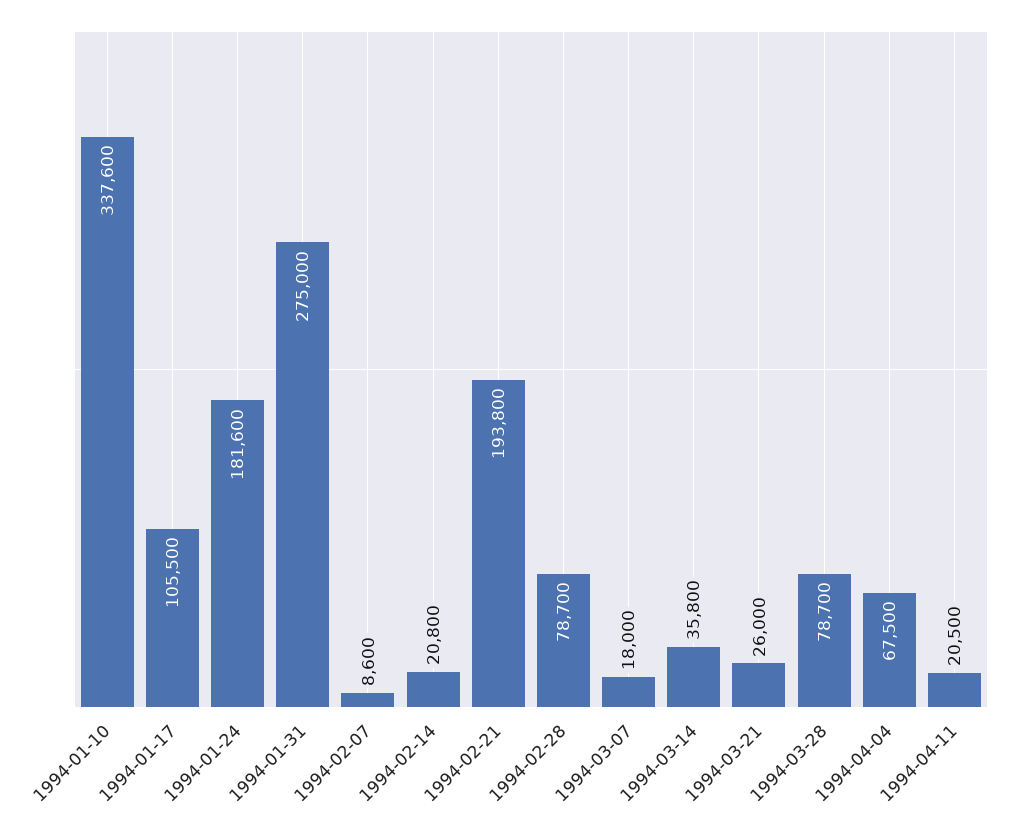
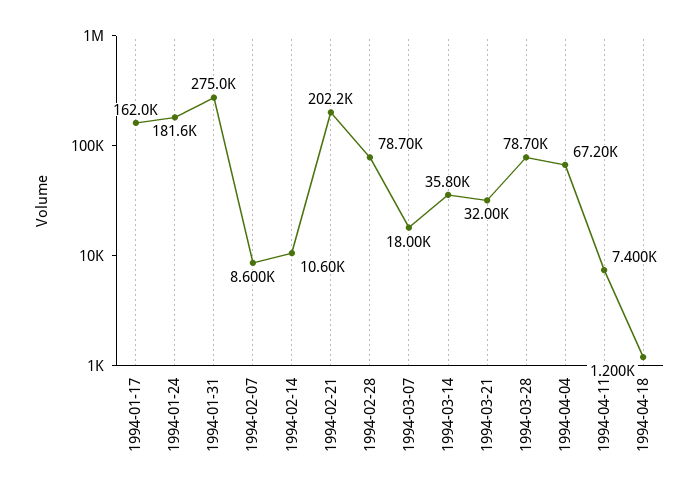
1994-01-10: 337600 -> none
1994-01-17: 105500 -> 162000
1994-02-14: 20800 -> 10600
1994-02-21: 193800 -> 202200
1994-03-21: 26000 -> 32000
1994-04-04: 67500 -> 67200
1994-04-11: 20500 -> 7400
1994-04-18: none -> 1200

